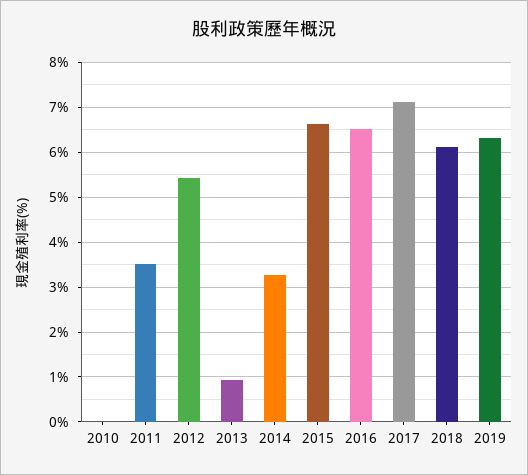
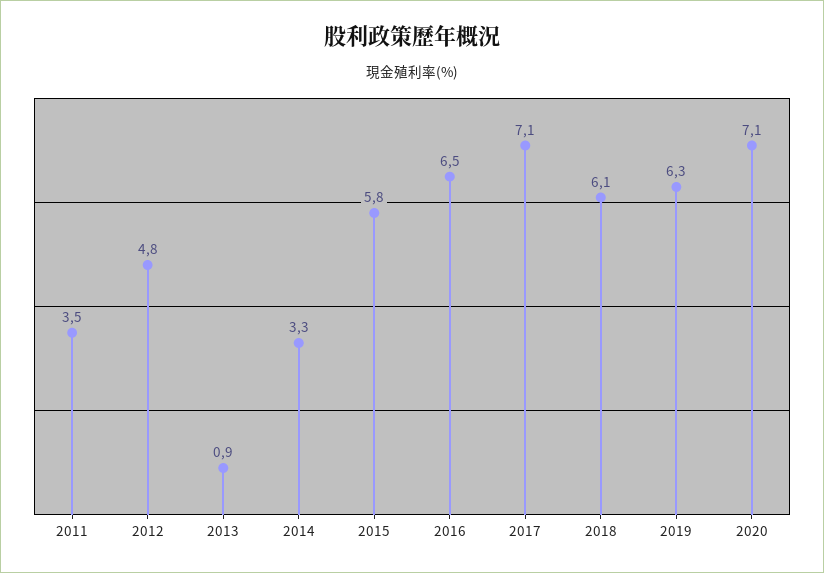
2010: 0 -> none
2012: 5.4 -> 4.8
2015: 6.6 -> 5.8
2020: none -> 7.1

